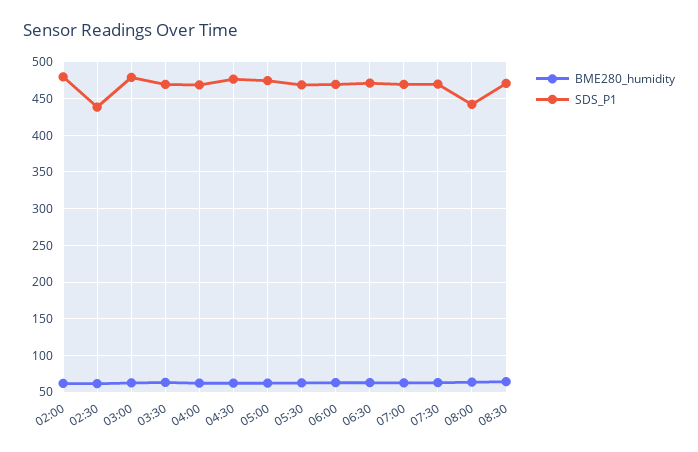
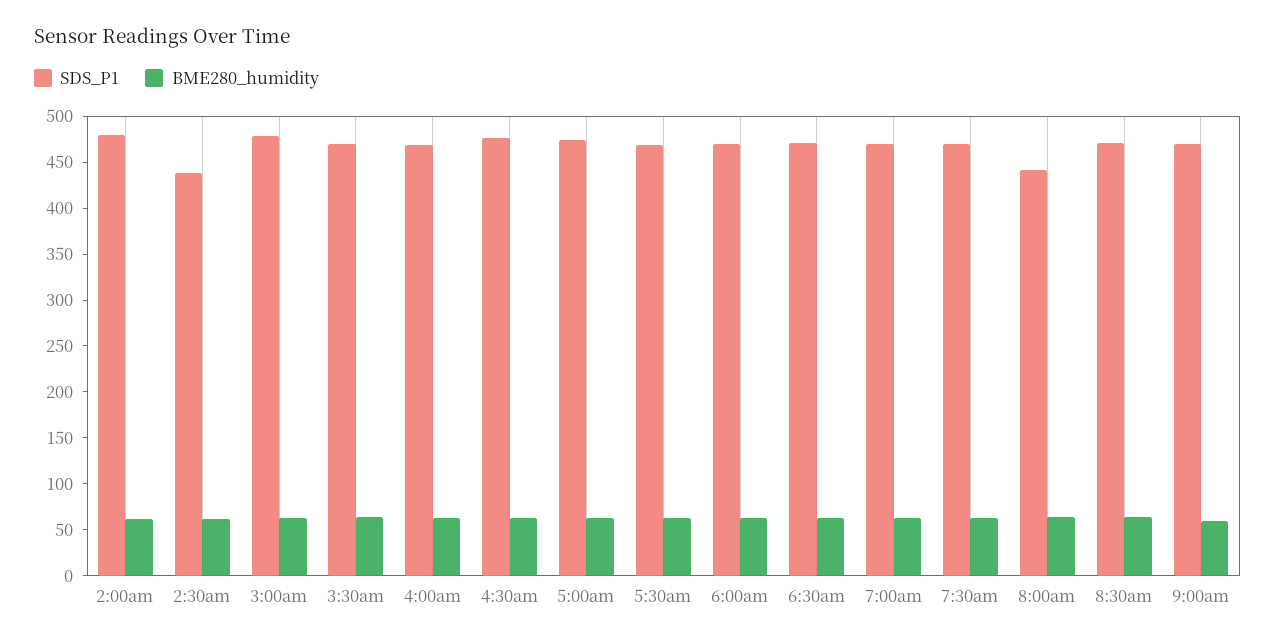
SDS_P1, 9:00am: none -> 470
BME280_humidity, 9:00am: none -> 60

